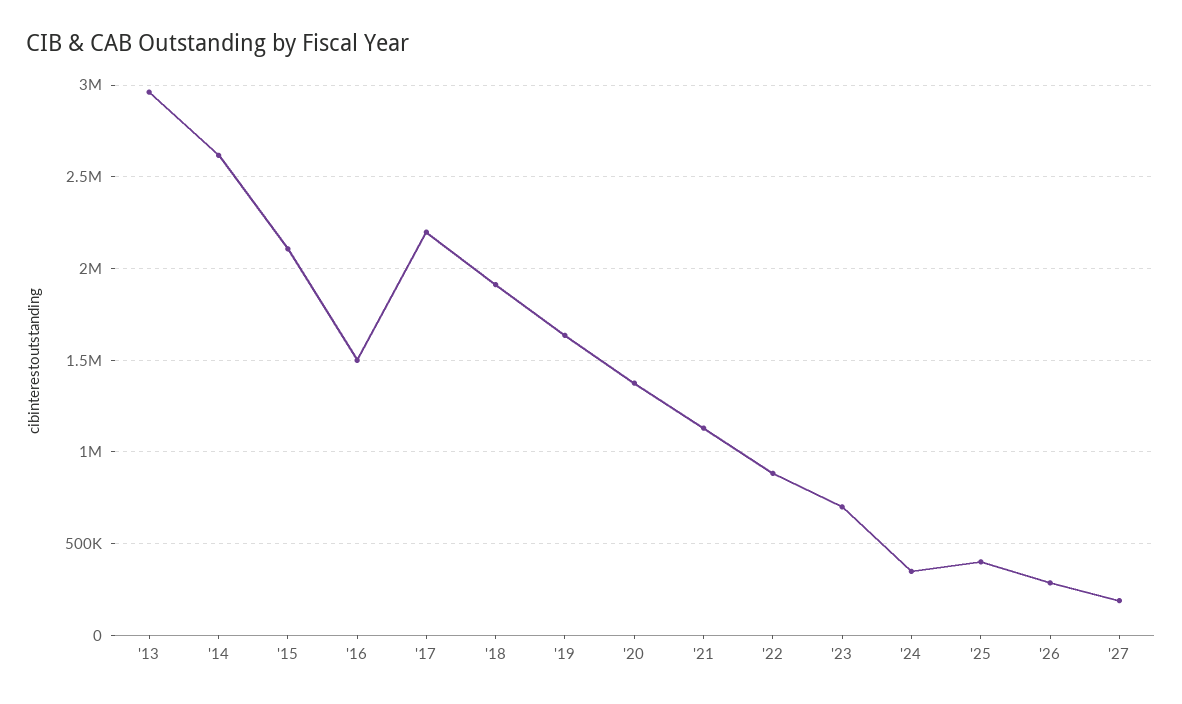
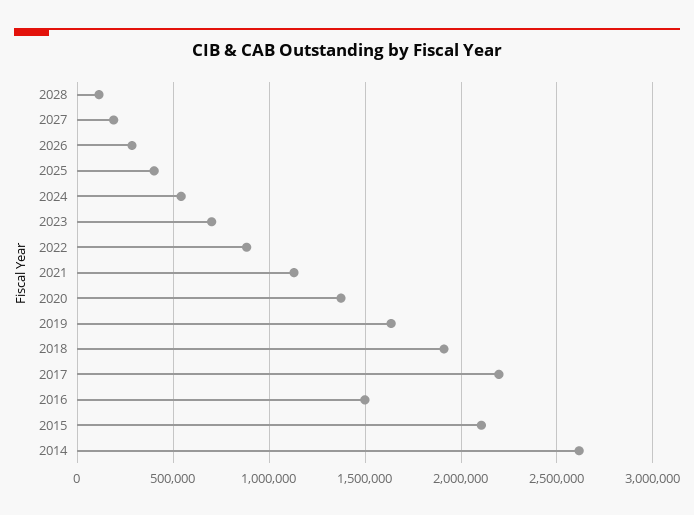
'13: 2950000 -> none
'24: 350000 -> 550000
2028: none -> 100000

